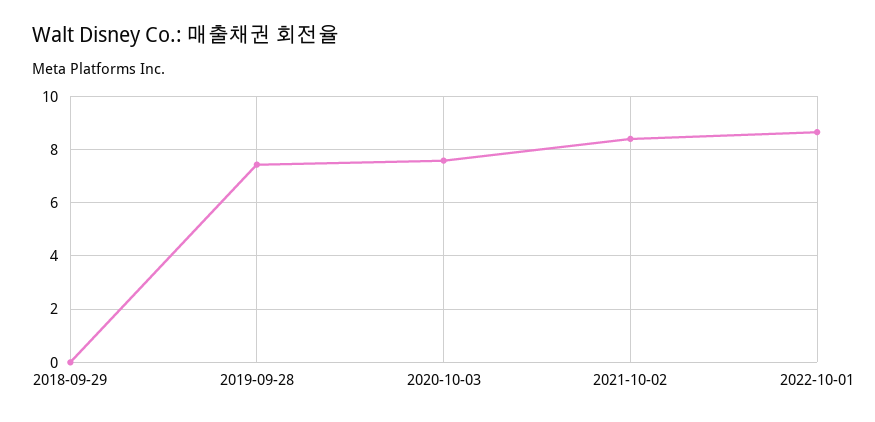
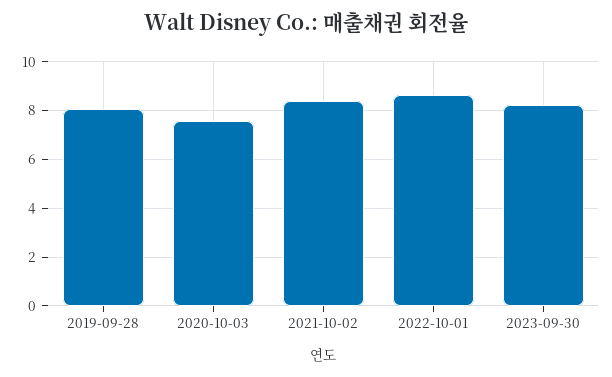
2018-09-29: 0 -> none
2019-09-28: 7.5 -> 8
2023-09-30: none -> 8.25

